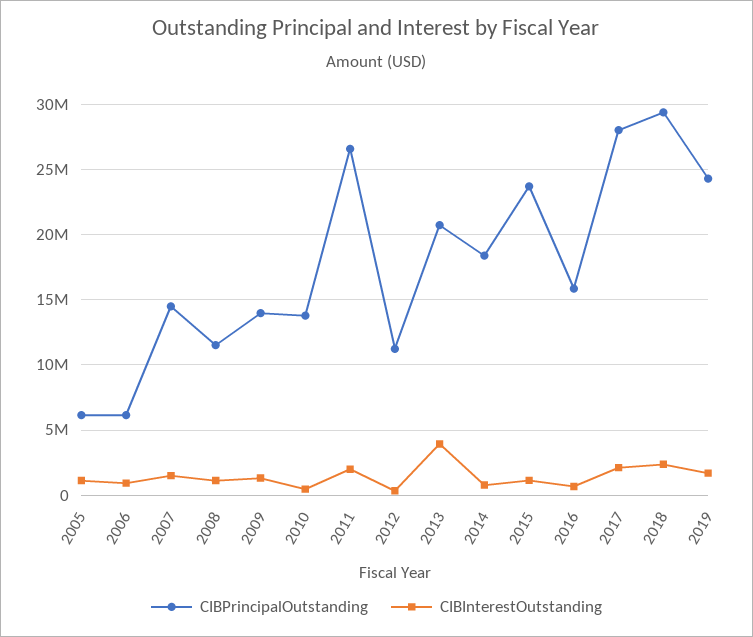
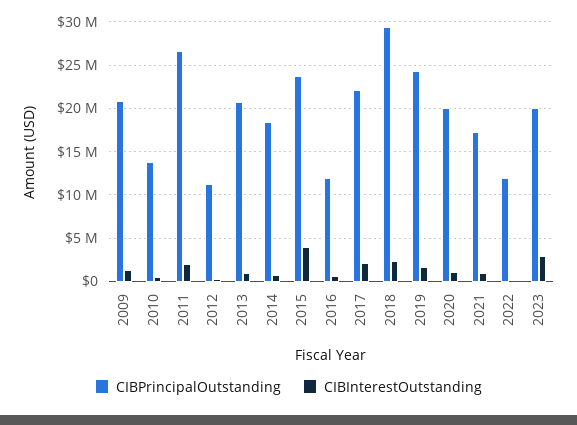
CIBPrincipalOutstanding, 2005: 6000000 -> none
CIBInterestOutstanding, 2005: 1000000 -> none
CIBPrincipalOutstanding, 2006: 6000000 -> none
CIBInterestOutstanding, 2006: 1000000 -> none
CIBPrincipalOutstanding, 2007: 14500000 -> none
CIBInterestOutstanding, 2007: 1500000 -> none
CIBPrincipalOutstanding, 2008: 11500000 -> none
CIBInterestOutstanding, 2008: 1000000 -> none
CIBPrincipalOutstanding, 2009: 14000000 -> 21000000
CIBInterestOutstanding, 2013: 4000000 -> 1000000
CIBInterestOutstanding, 2015: 1000000 -> 4000000
CIBPrincipalOutstanding, 2016: 16000000 -> 12000000
CIBPrincipalOutstanding, 2017: 28000000 -> 22000000
CIBPrincipalOutstanding, 2020: none -> 20000000
CIBInterestOutstanding, 2020: none -> 1000000
CIBPrincipalOutstanding, 2021: none -> 17000000
CIBInterestOutstanding, 2021: none -> 1000000
CIBPrincipalOutstanding, 2022: none -> 12000000
CIBInterestOutstanding, 2022: none -> 0
CIBPrincipalOutstanding, 2023: none -> 20000000
CIBInterestOutstanding, 2023: none -> 3000000

